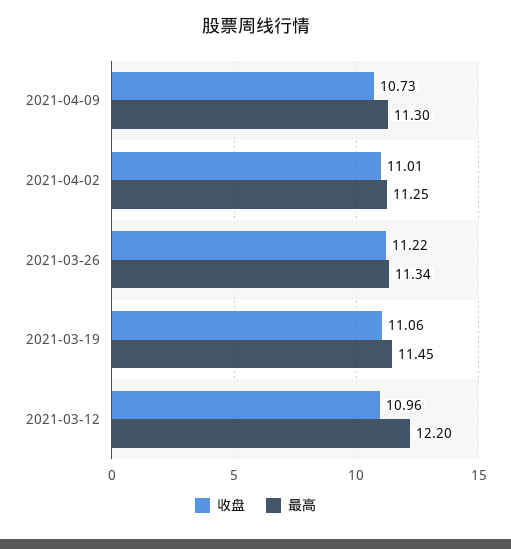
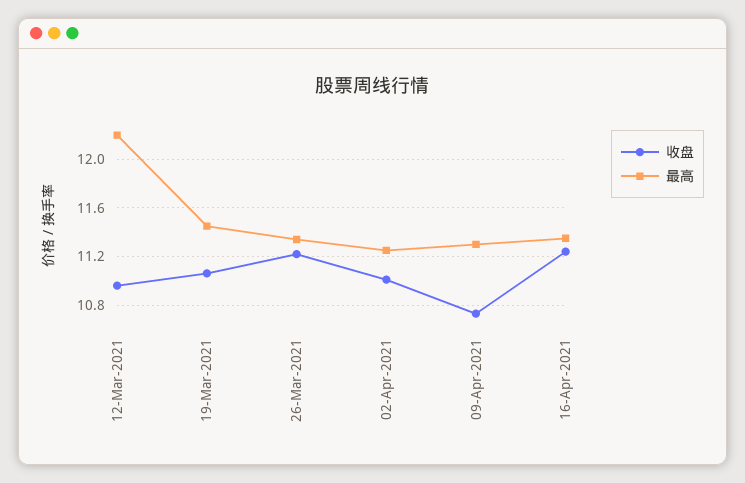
收盘, 16-Apr-2021: none -> 11.25
最高, 16-Apr-2021: none -> 11.35

